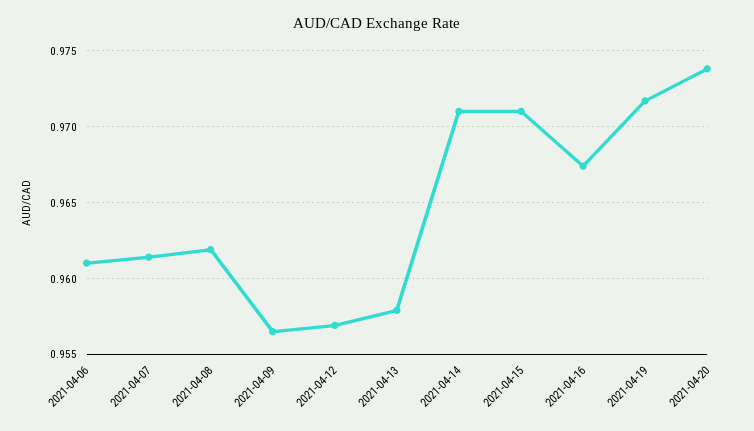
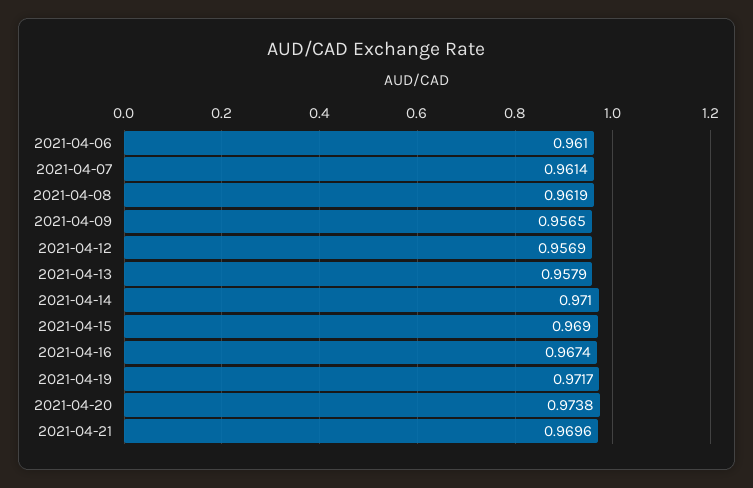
2021-04-15: 0.971 -> 0.969
2021-04-21: none -> 0.9696

